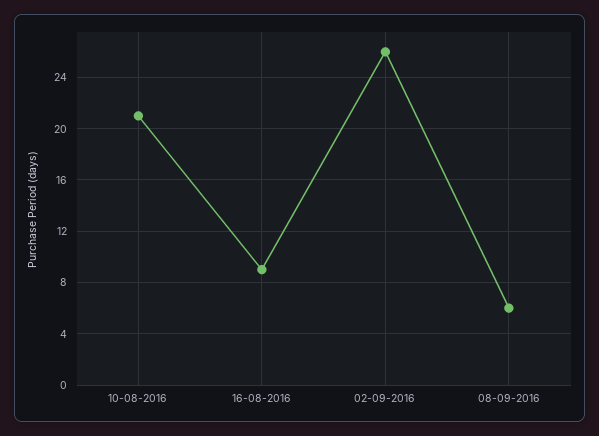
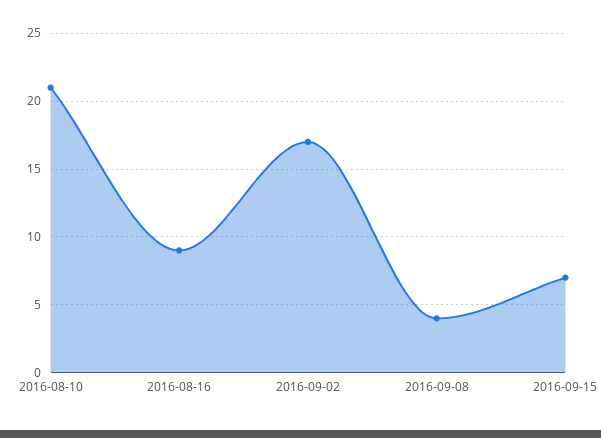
02-09-2016: 26 -> 17
08-09-2016: 6 -> 4
2016-09-15: none -> 7

